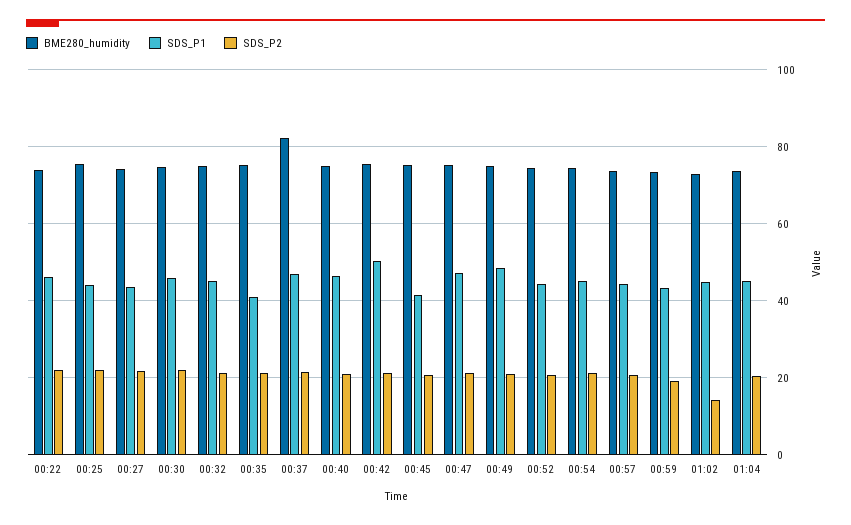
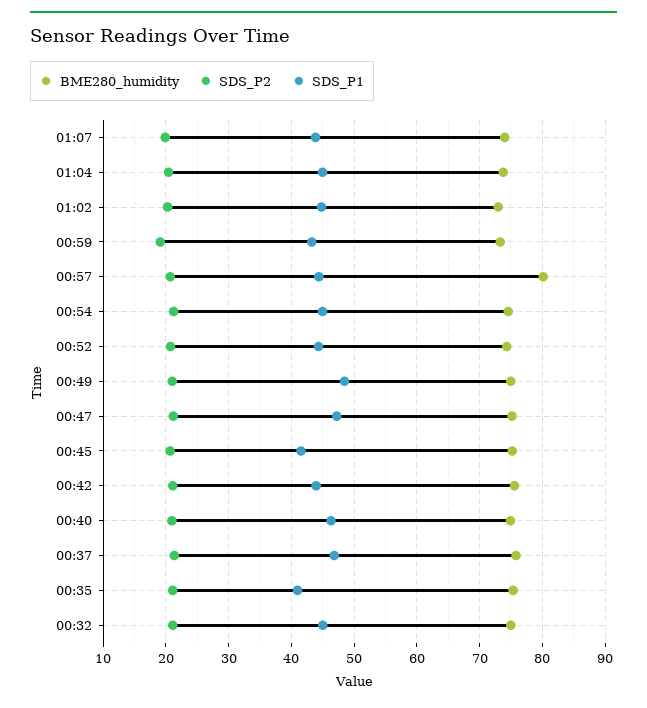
BME280_humidity, 00:22: 74 -> none
SDS_P1, 00:22: 46 -> none
SDS_P2, 00:22: 22 -> none
BME280_humidity, 00:25: 76 -> none
SDS_P1, 00:25: 44 -> none
SDS_P2, 00:25: 22 -> none
BME280_humidity, 00:27: 74 -> none
SDS_P1, 00:27: 44 -> none
SDS_P2, 00:27: 22 -> none
BME280_humidity, 00:30: 74 -> none
SDS_P1, 00:30: 46 -> none
SDS_P2, 00:30: 22 -> none
BME280_humidity, 00:37: 82 -> 76
SDS_P1, 00:42: 50 -> 44
BME280_humidity, 00:57: 74 -> 80
SDS_P2, 01:02: 14 -> 20
BME280_humidity, 01:07: none -> 74
SDS_P2, 01:07: none -> 20
SDS_P1, 01:07: none -> 44

